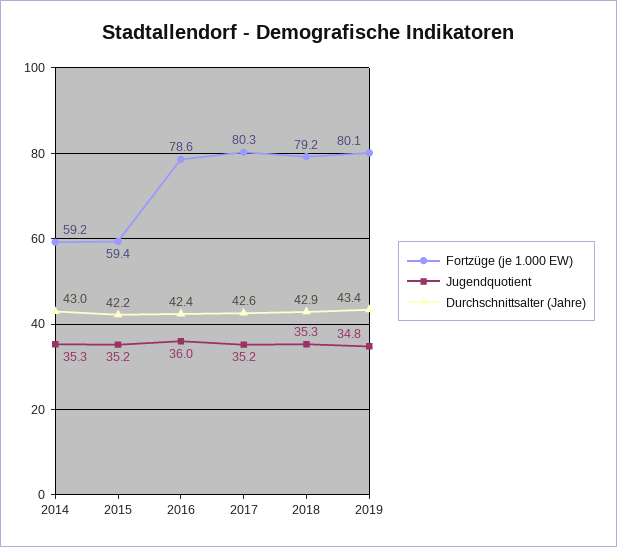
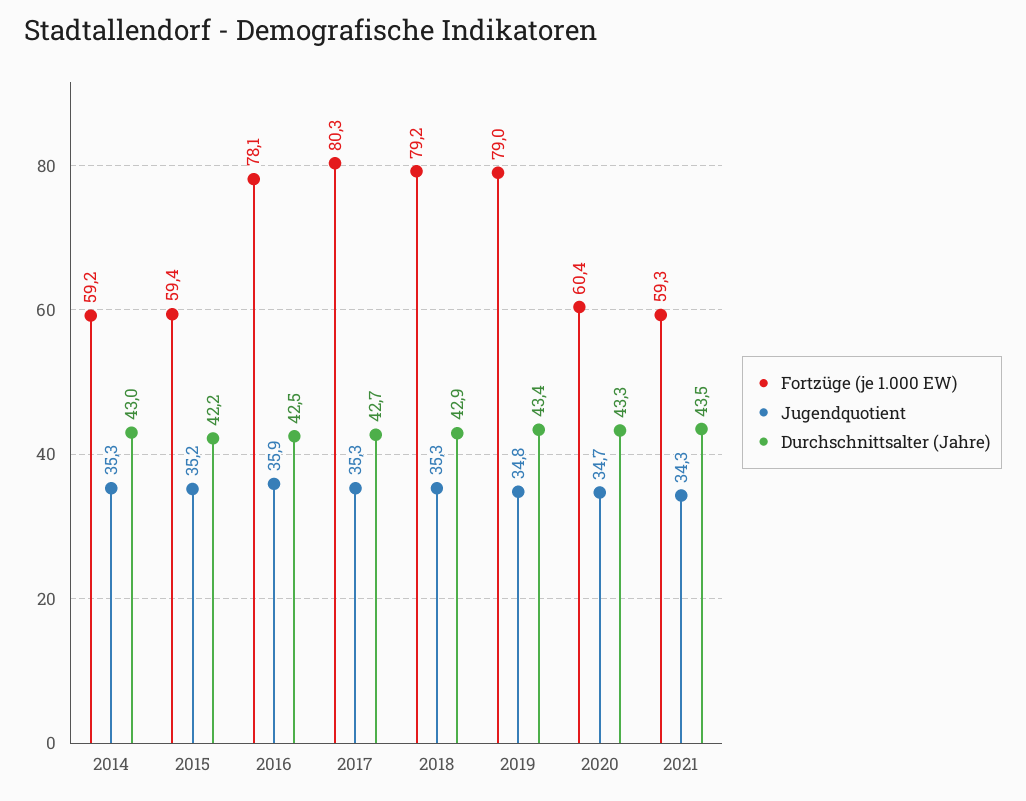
Fortzüge (je 1.000 EW), 2016: 78.6 -> 78.1
Jugendquotient, 2016: 36 -> 35.9
Durchschnittsalter (Jahre), 2016: 42.4 -> 42.5
Jugendquotient, 2017: 35.2 -> 35.3
Durchschnittsalter (Jahre), 2017: 42.6 -> 42.7
Fortzüge (je 1.000 EW), 2019: 80.1 -> 79
Fortzüge (je 1.000 EW), 2020: none -> 60.4
Jugendquotient, 2020: none -> 34.7
Durchschnittsalter (Jahre), 2020: none -> 43.3
Fortzüge (je 1.000 EW), 2021: none -> 59.3
Jugendquotient, 2021: none -> 34.3
Durchschnittsalter (Jahre), 2021: none -> 43.5

